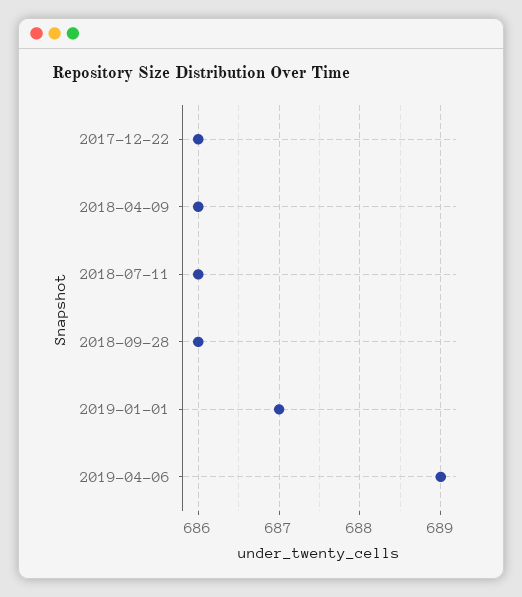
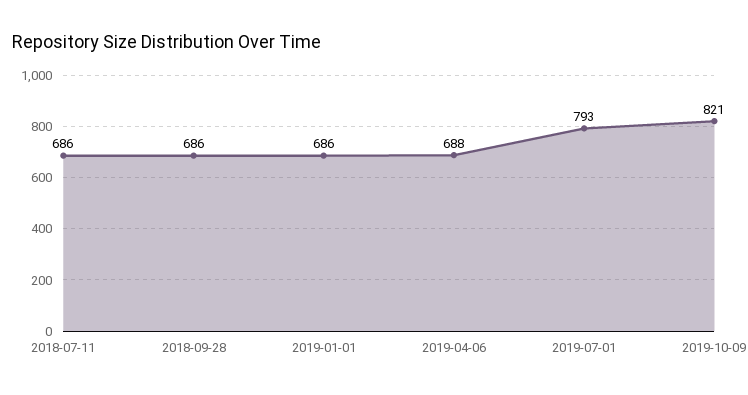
2017-12-22: 686 -> none
2018-04-09: 686 -> none
2019-01-01: 687 -> 686
2019-04-06: 689 -> 688
2019-07-01: none -> 793
2019-10-09: none -> 821

